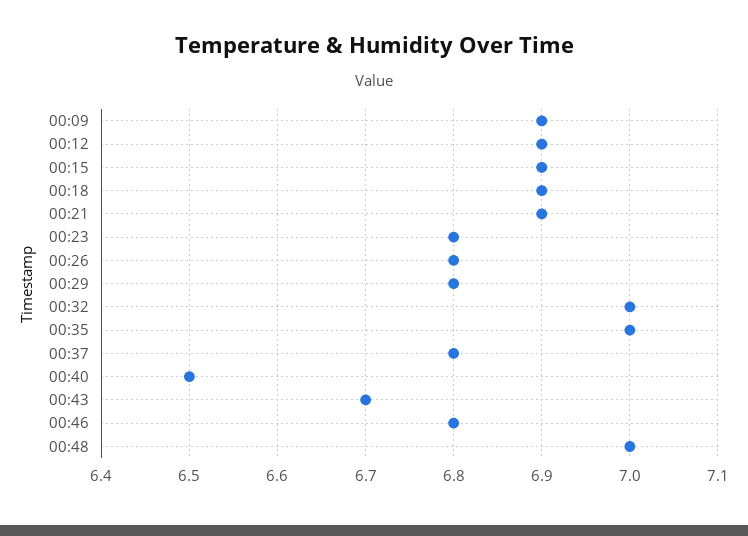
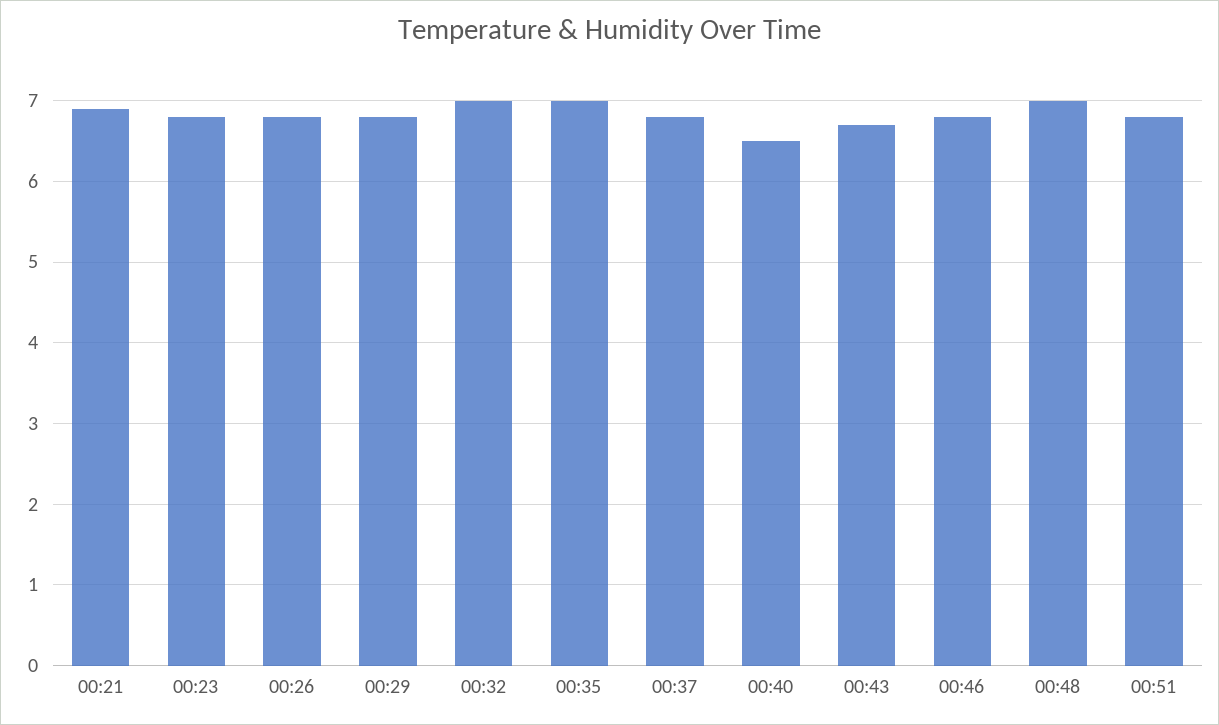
00:09: 6.9 -> none
00:12: 6.9 -> none
00:15: 6.9 -> none
00:18: 6.9 -> none
00:51: none -> 6.8

